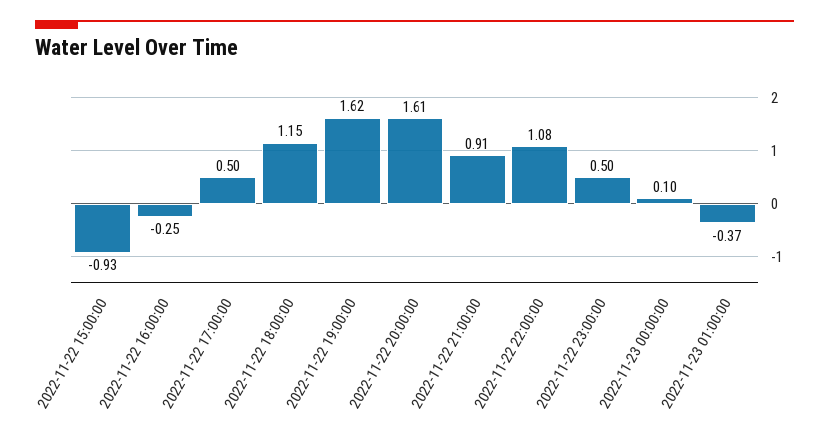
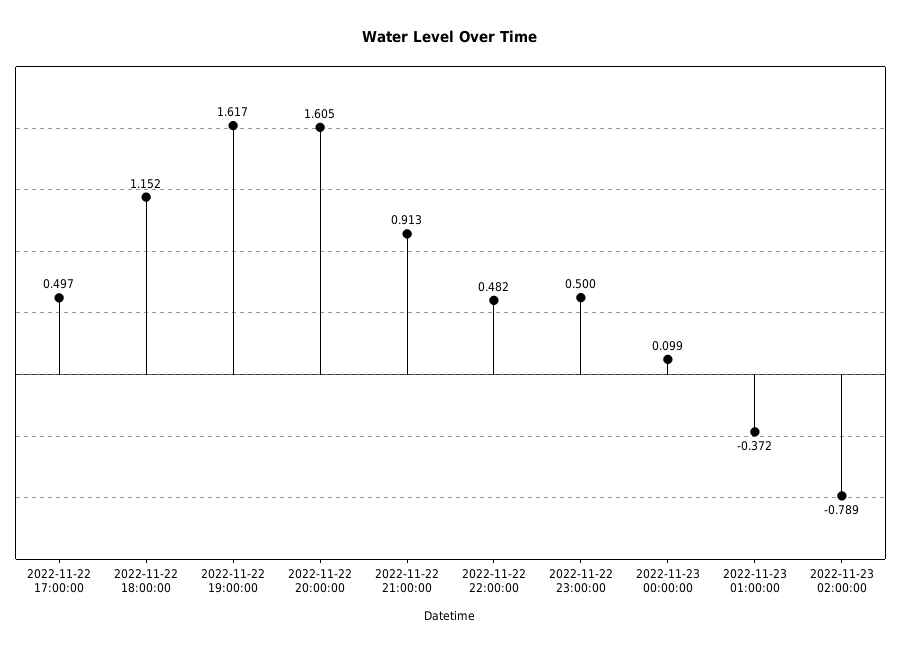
2022-11-22 15:00:00: -0.93 -> none
2022-11-22 16:00:00: -0.25 -> none
2022-11-22 22:00:00: 1.08 -> 0.482
2022-11-23 02:00:00: none -> -0.789

